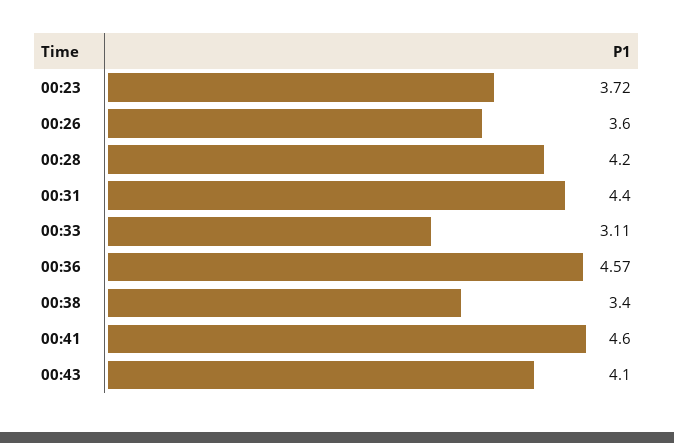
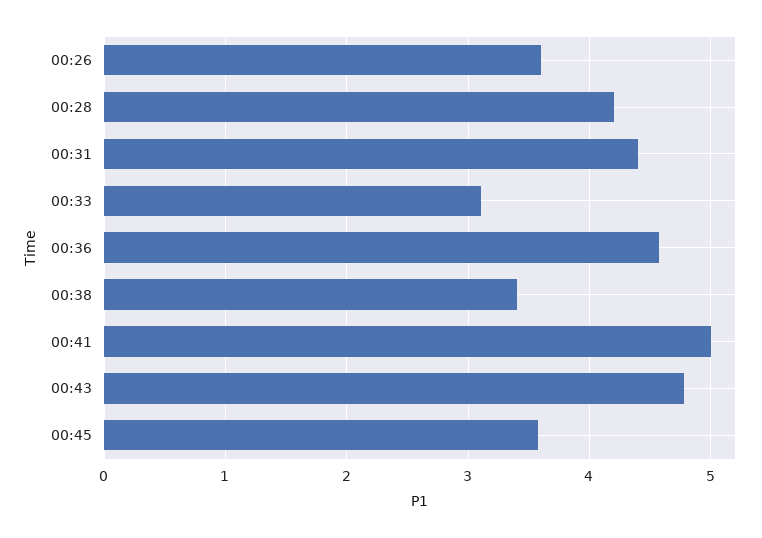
00:23: 3.72 -> none
00:41: 4.6 -> 5
00:43: 4.1 -> 4.8
00:45: none -> 3.6

